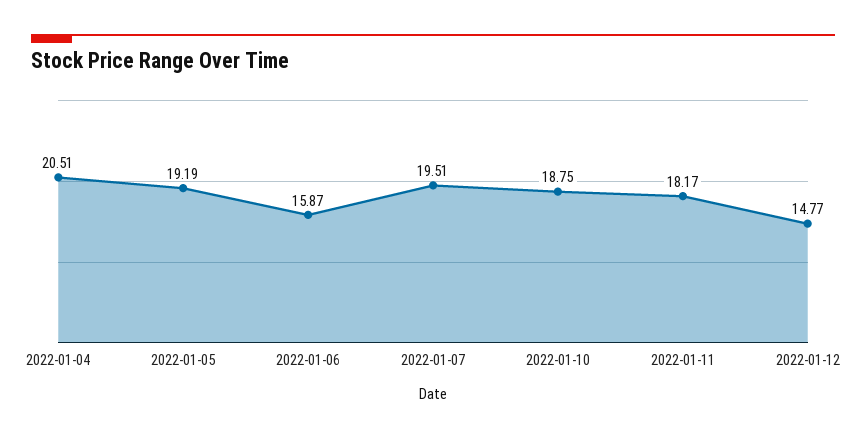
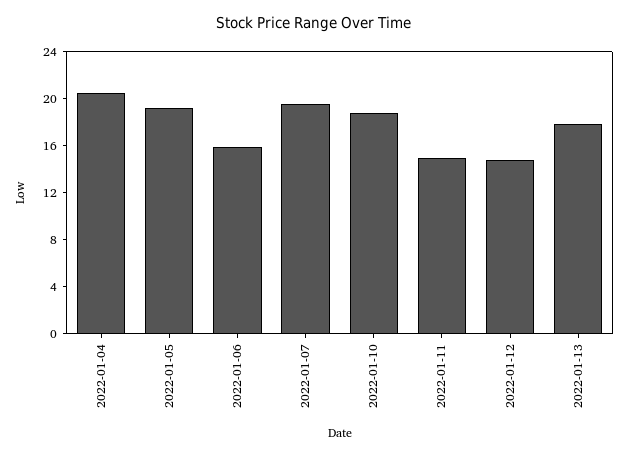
2022-01-11: 18.17 -> 15
2022-01-13: none -> 18

